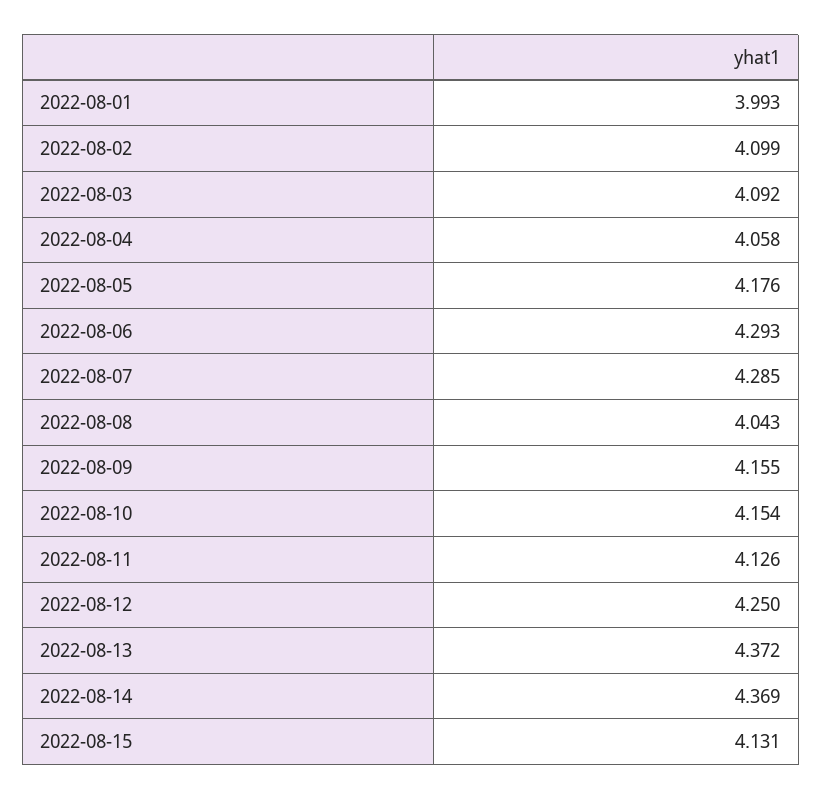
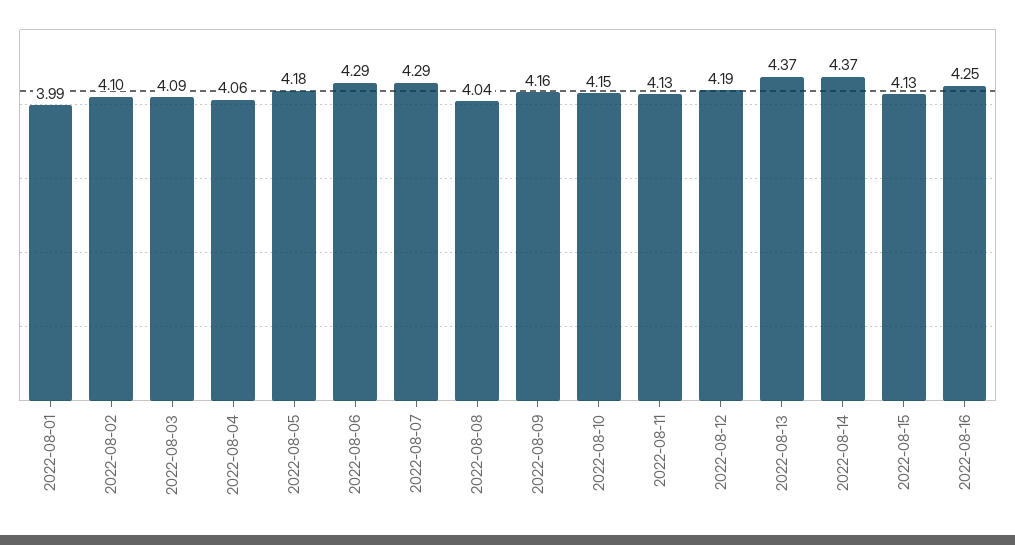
2022-08-12: 4.25 -> 4.19
2022-08-16: none -> 4.25

